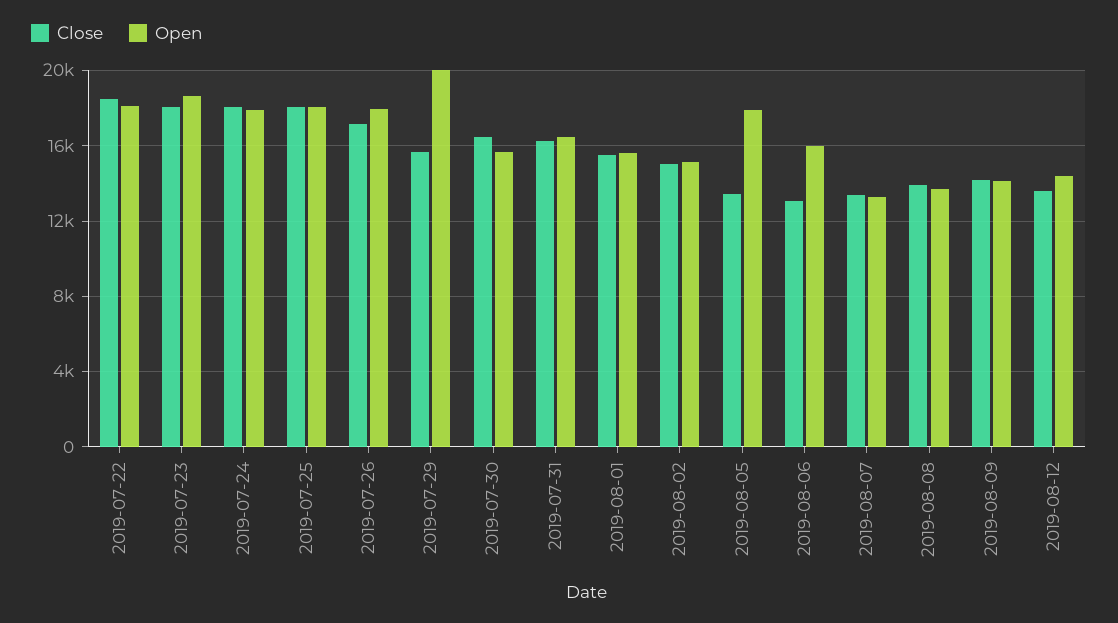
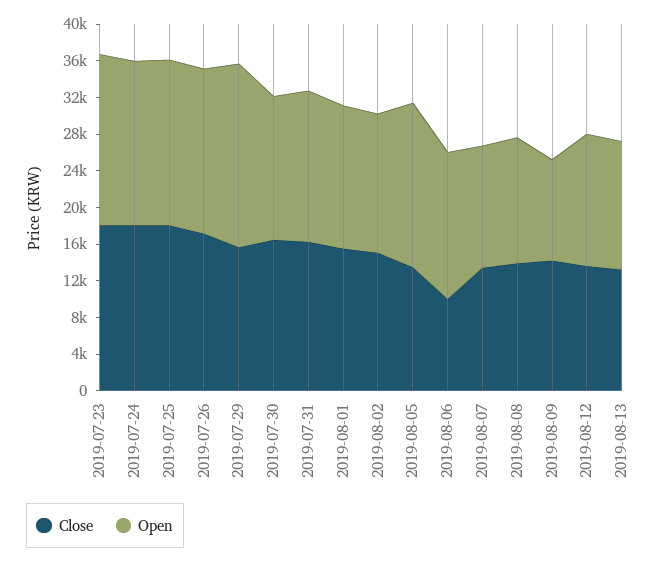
Close, 2019-07-22: 18500 -> none
Open, 2019-07-22: 18000 -> none
Close, 2019-08-06: 13000 -> 10000
Open, 2019-08-09: 14000 -> 11000
Close, 2019-08-13: none -> 13000
Open, 2019-08-13: none -> 14000

